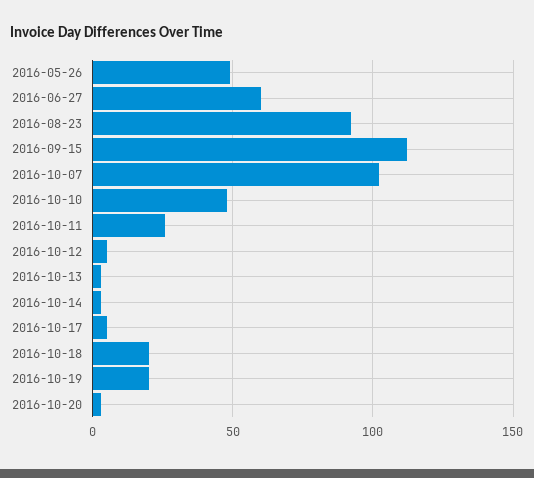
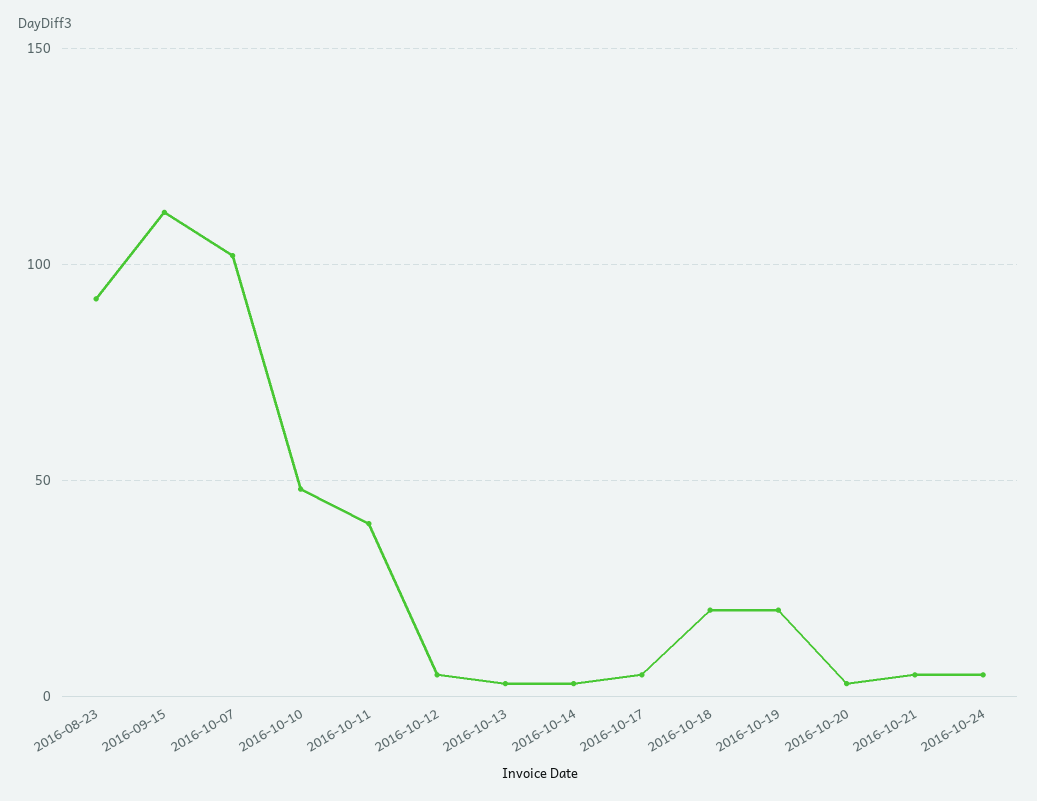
2016-05-26: 50 -> none
2016-06-27: 60 -> none
2016-10-11: 25 -> 40
2016-10-21: none -> 5
2016-10-24: none -> 5

